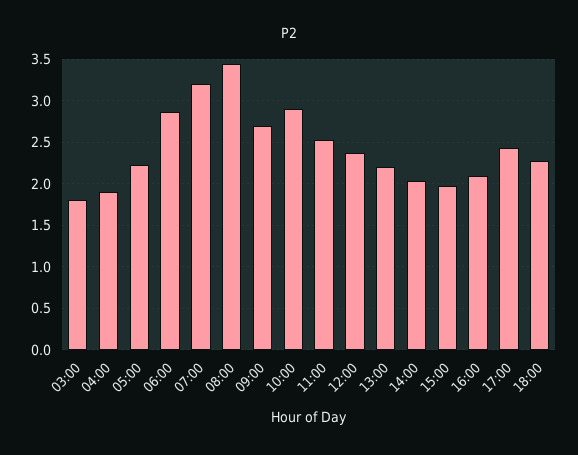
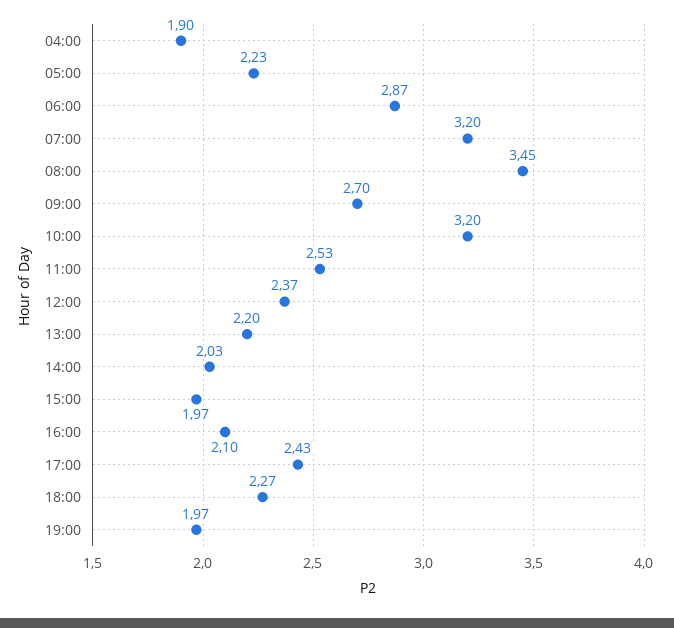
03:00: 1.8 -> none
10:00: 2.9 -> 3.2
19:00: none -> 1.97

